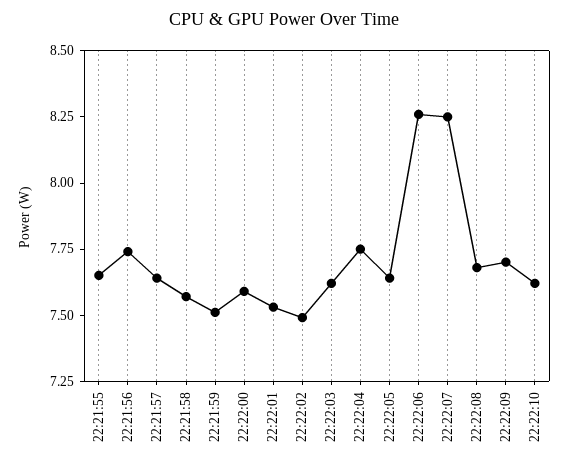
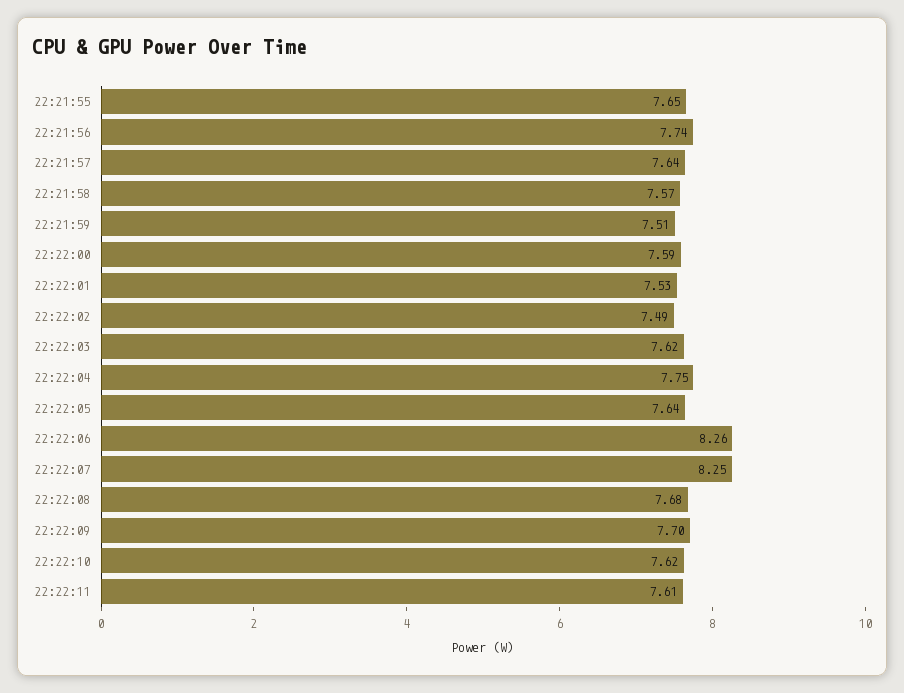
22:22:11: none -> 7.61

